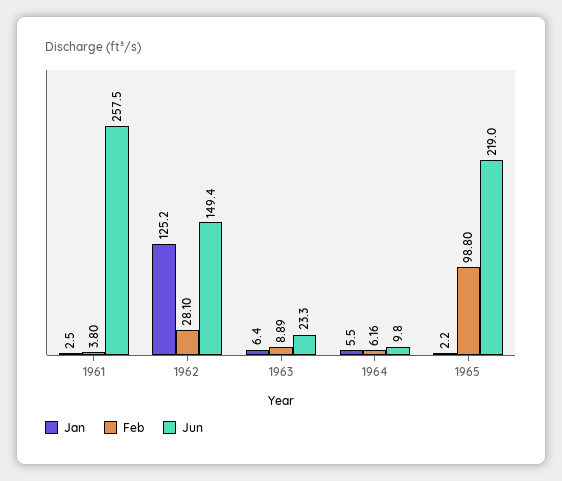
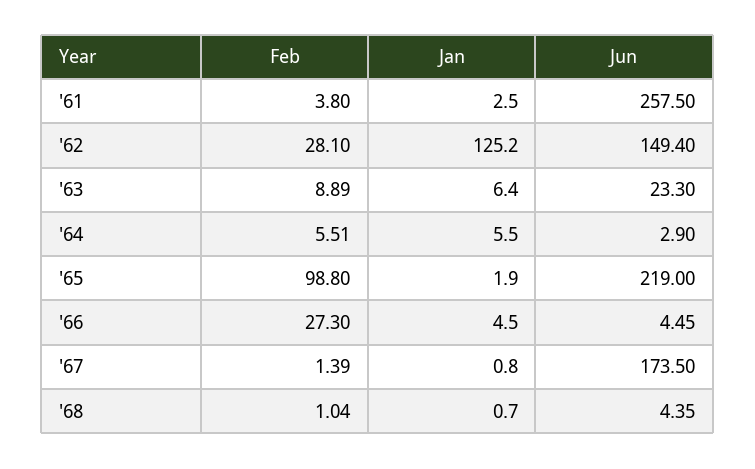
Feb, 1964: 6.16 -> 5.51
Jun, 1964: 9.8 -> 2.9
Jan, 1965: 2.2 -> 1.9
Feb, '66: none -> 27.3
Jan, '66: none -> 4.5
Jun, '66: none -> 4.45
Feb, '67: none -> 1.39
Jan, '67: none -> 0.8
Jun, '67: none -> 173.5
Feb, '68: none -> 1.04
Jan, '68: none -> 0.7
Jun, '68: none -> 4.35

